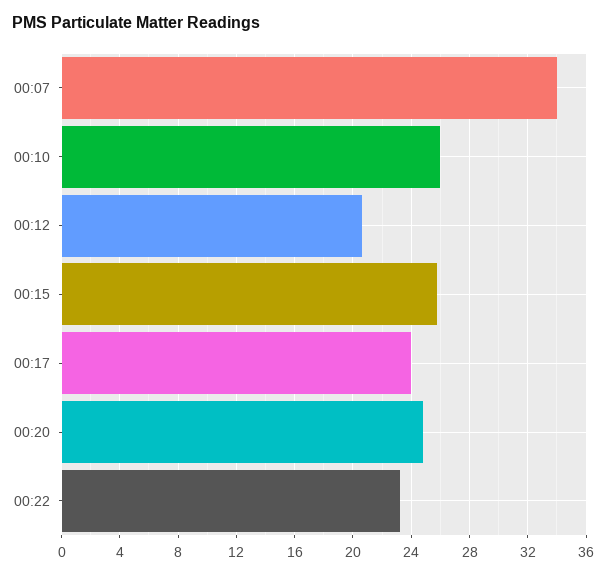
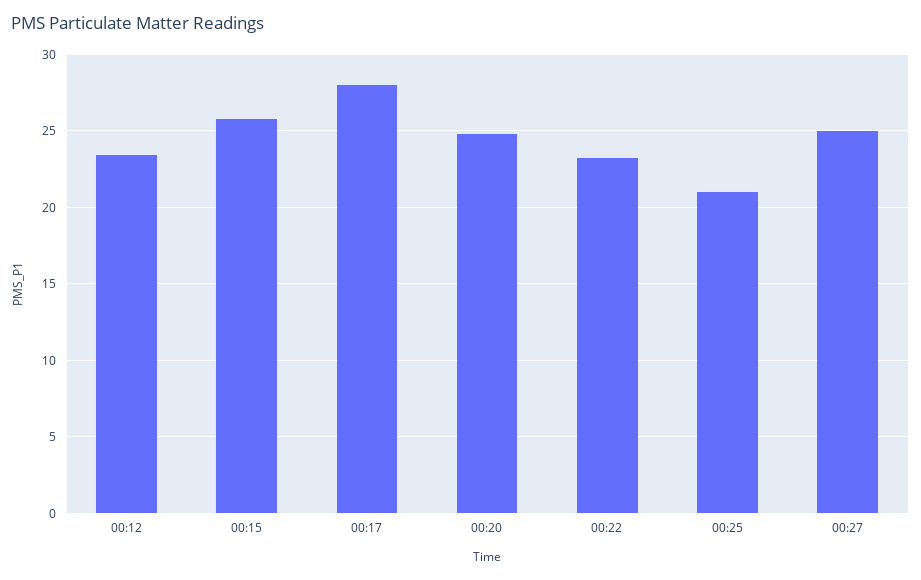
00:07: 34 -> none
00:10: 26 -> none
00:12: 20.5 -> 23.5
00:17: 24 -> 28
00:25: none -> 21
00:27: none -> 25

